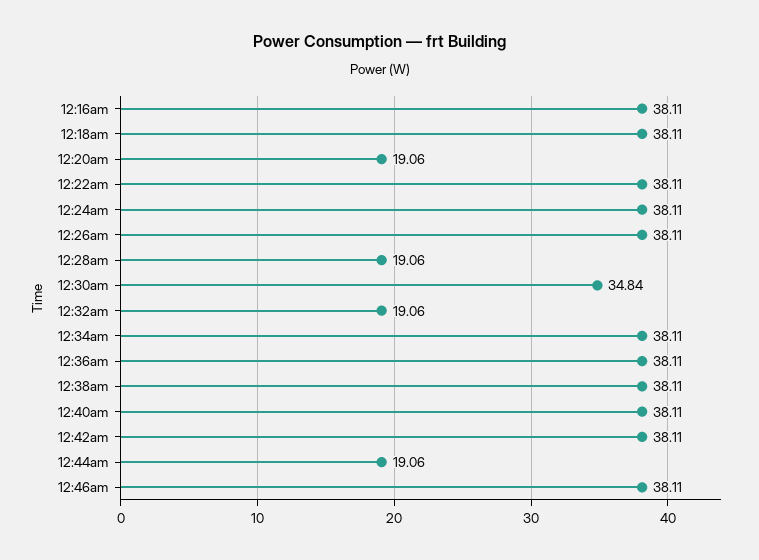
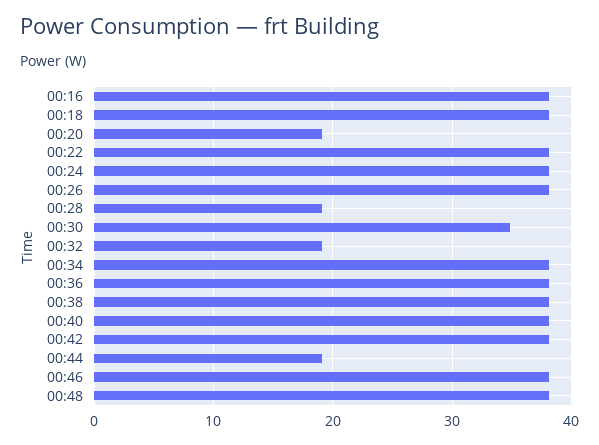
00:48: none -> 38

